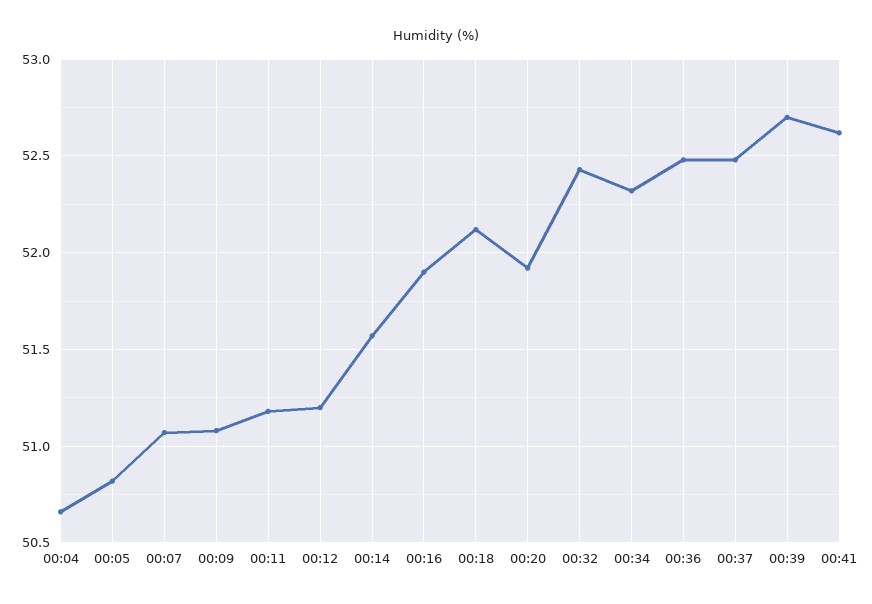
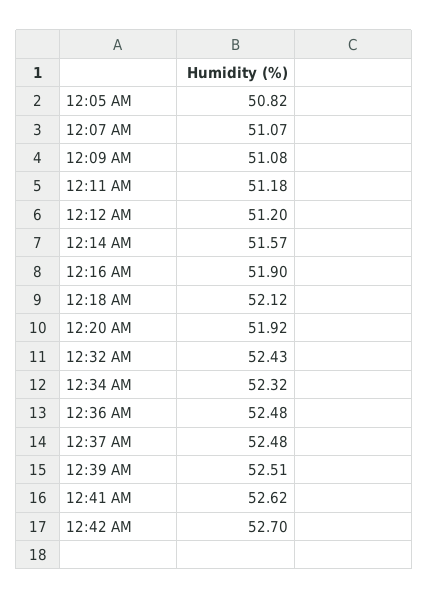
00:04: 50.65 -> none
00:39: 52.7 -> 52.51
12:42 AM: none -> 52.7

